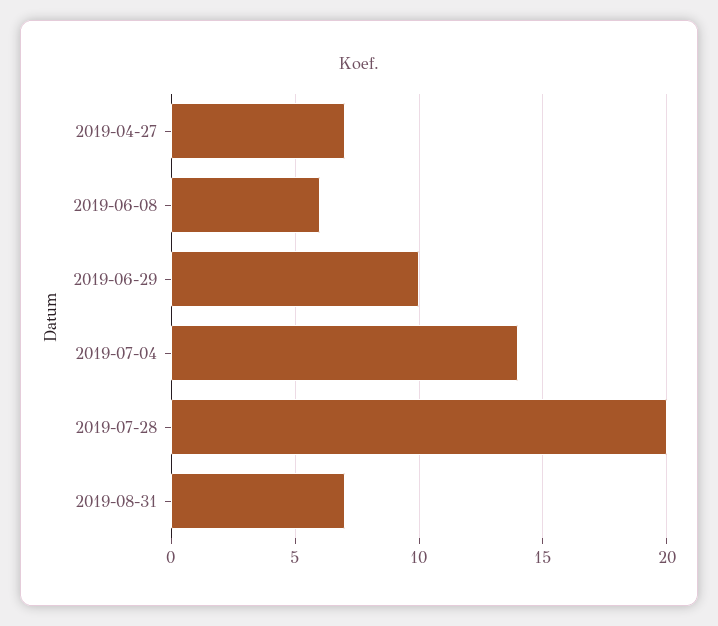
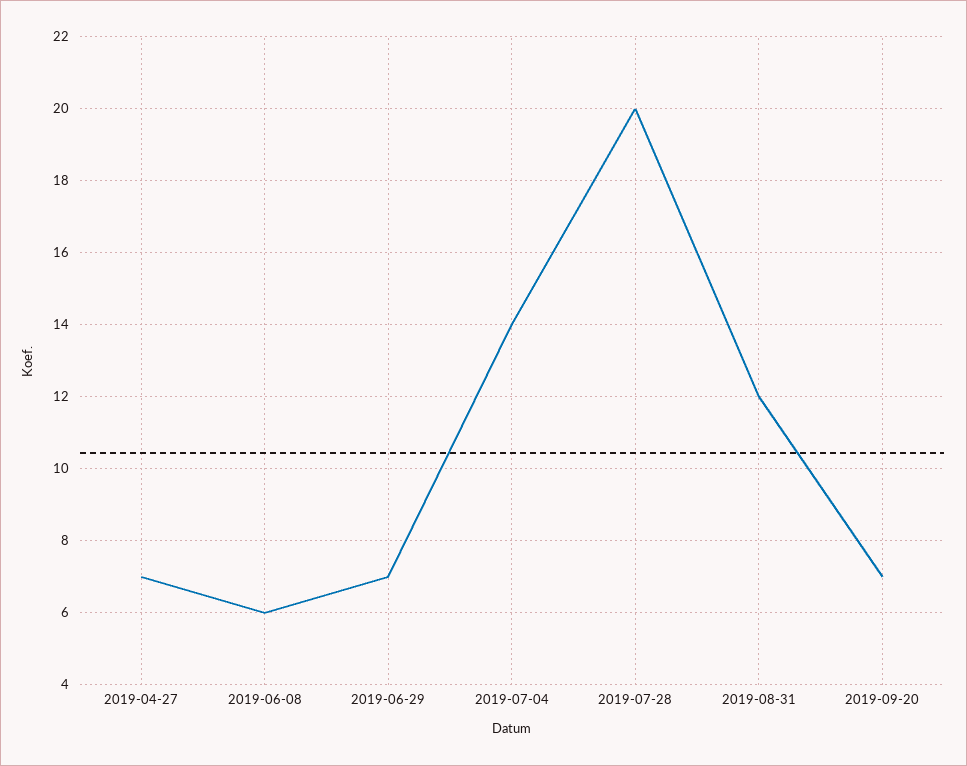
2019-06-29: 10 -> 7
2019-08-31: 7 -> 12
2019-09-20: none -> 7

